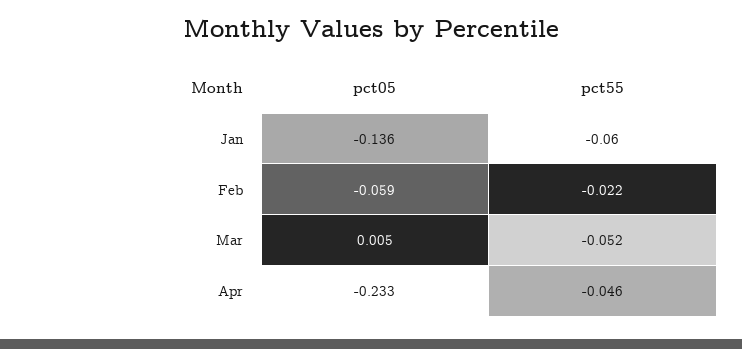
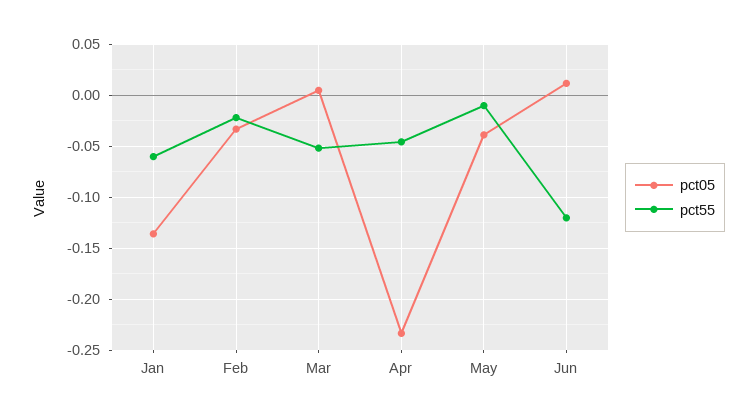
pct05, Feb: -0.059 -> -0.03
pct05, May: none -> -0.04
pct55, May: none -> -0.01
pct05, Jun: none -> 0.01
pct55, Jun: none -> -0.12

